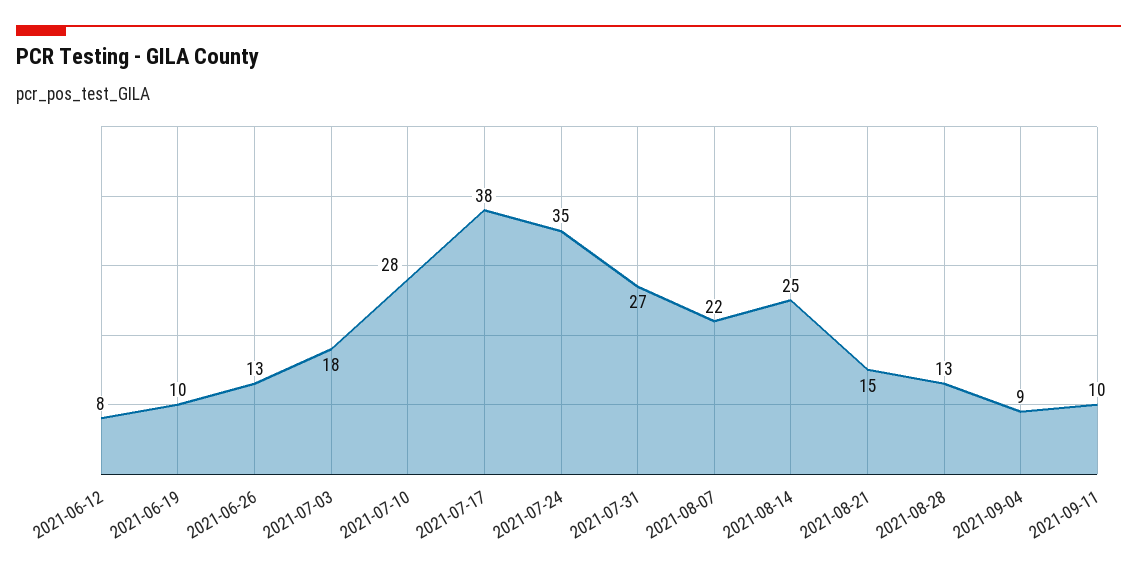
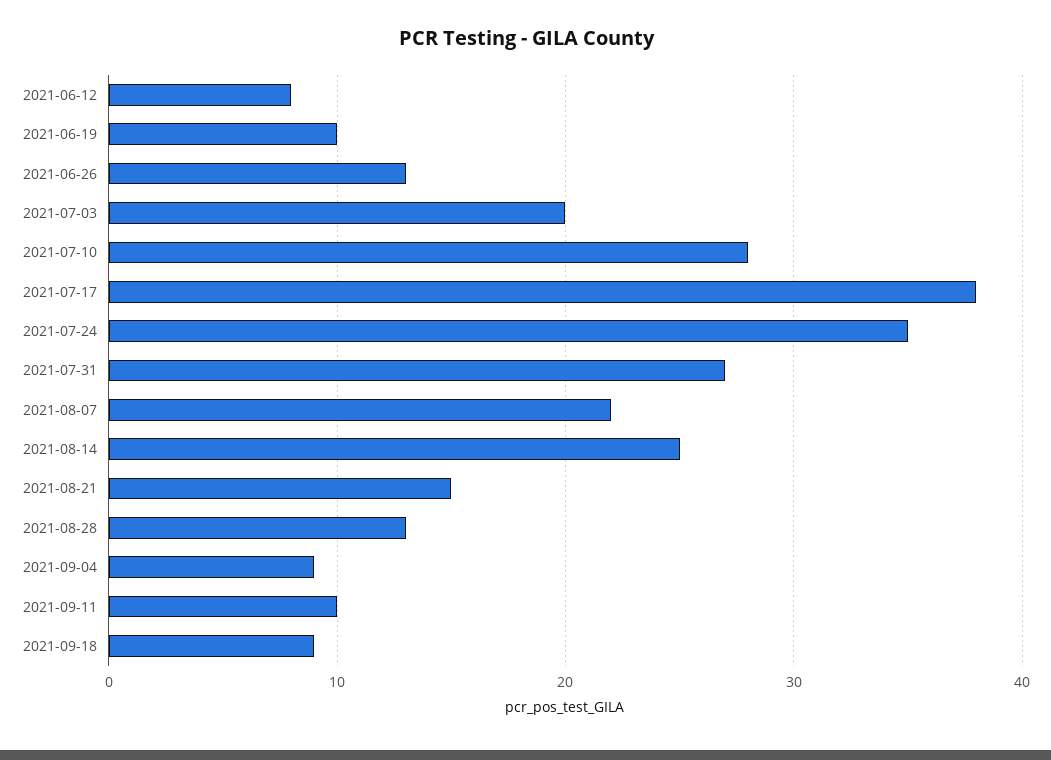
2021-07-03: 18 -> 20
2021-09-18: none -> 9

